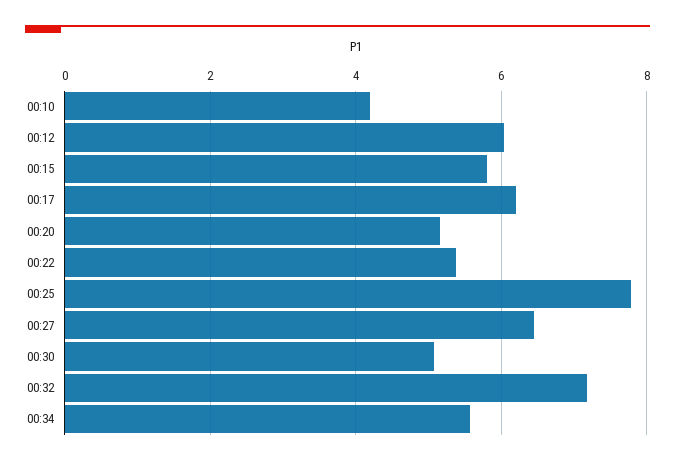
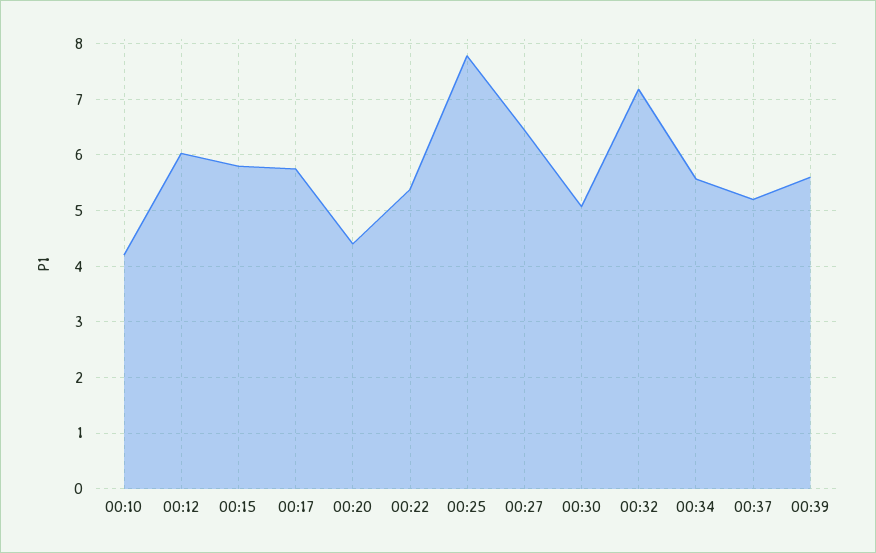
00:17: 6.2 -> 5.8
00:20: 5.2 -> 4.4
00:37: none -> 5.2
00:39: none -> 5.6

